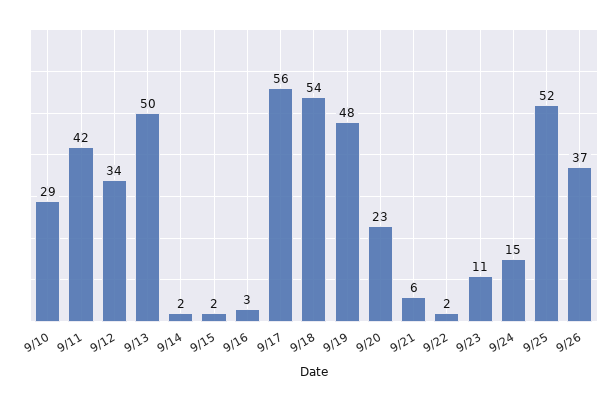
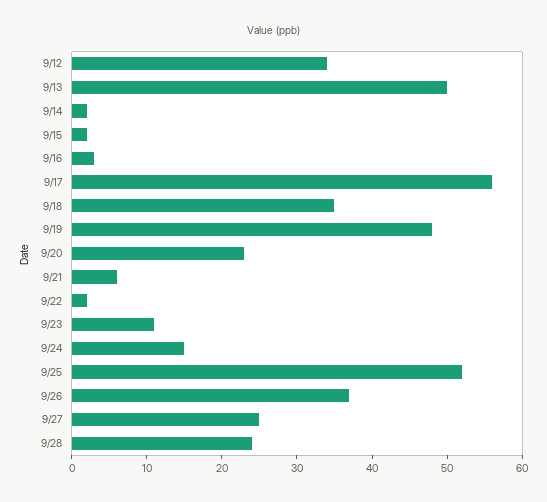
9/10: 29 -> none
9/11: 42 -> none
9/18: 54 -> 35
9/27: none -> 25
9/28: none -> 25

